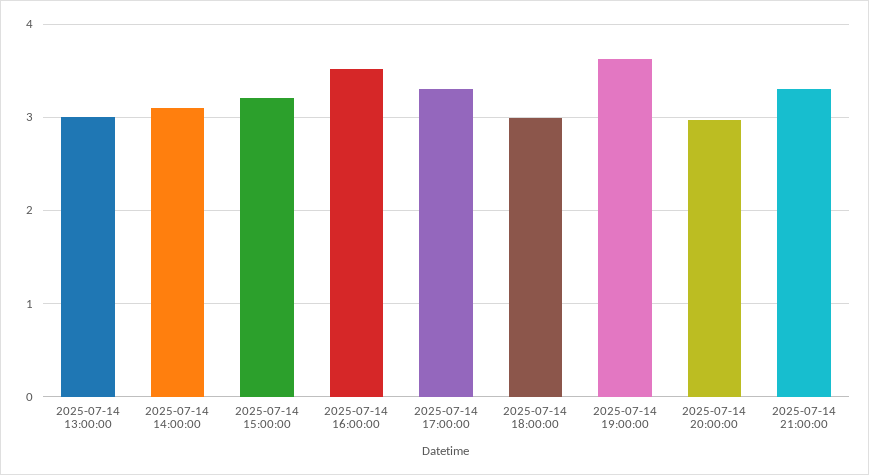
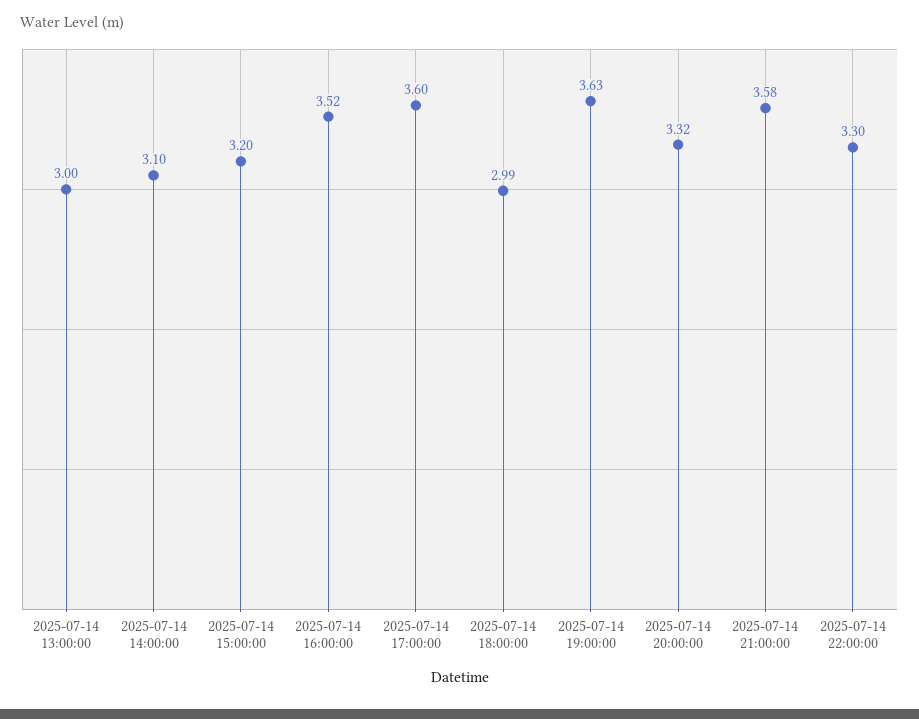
2025-07-14 17:00:00: 3.3 -> 3.6
2025-07-14 20:00:00: 3 -> 3.32
2025-07-14 21:00:00: 3.3 -> 3.58
2025-07-14 22:00:00: none -> 3.3

